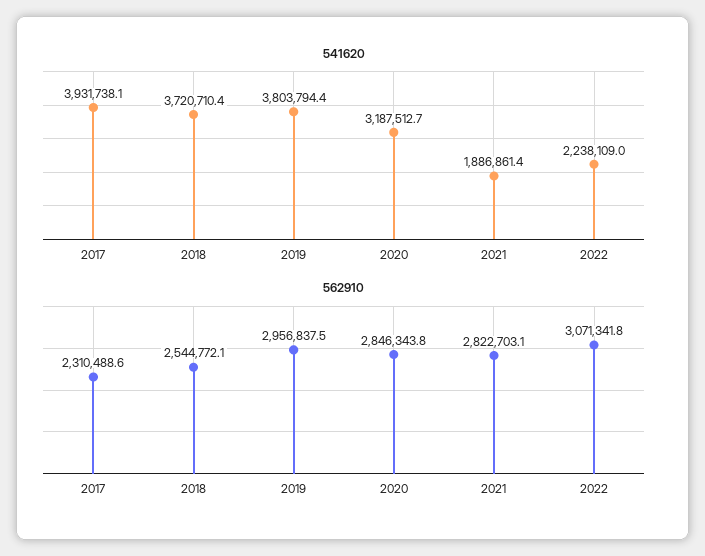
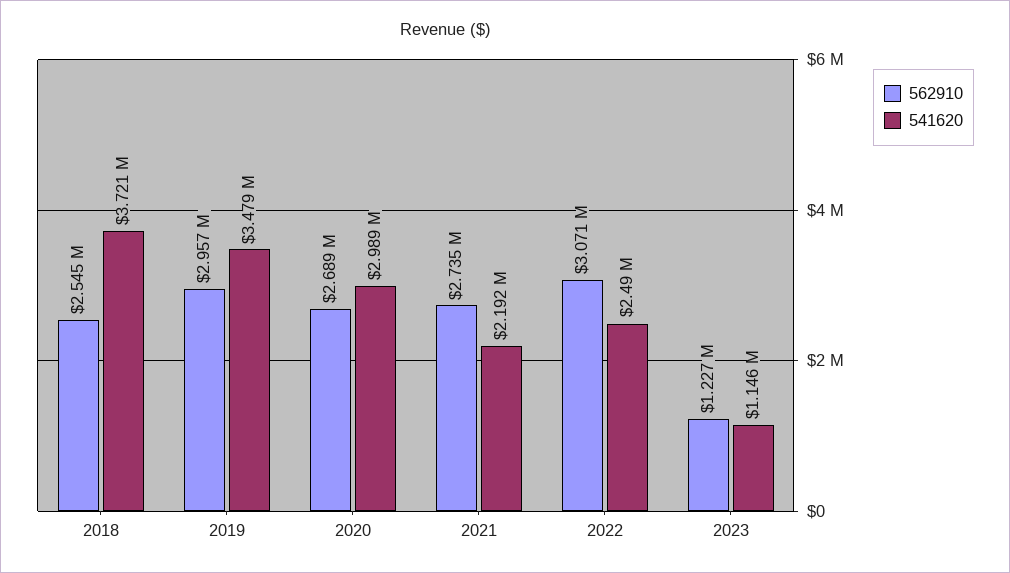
541620, 2017: 3931738.1 -> none
541620, 2019: 3803794.4 -> 3479000
541620, 2020: 3187512.7 -> 2989000
541620, 2021: 1886861.4 -> 2192000
541620, 2022: 2238109 -> 2490000
562910, 2017: 2310488.6 -> none
562910, 2020: 2846343.8 -> 2689000
562910, 2021: 2822703.1 -> 2735000
562910, 2023: none -> 1227000
541620, 2023: none -> 1146000

